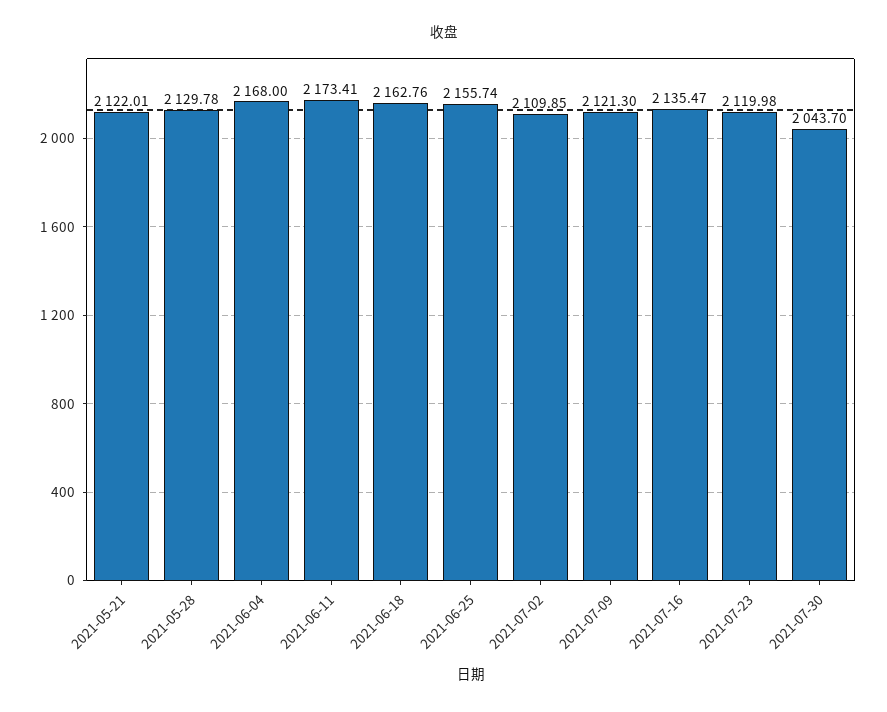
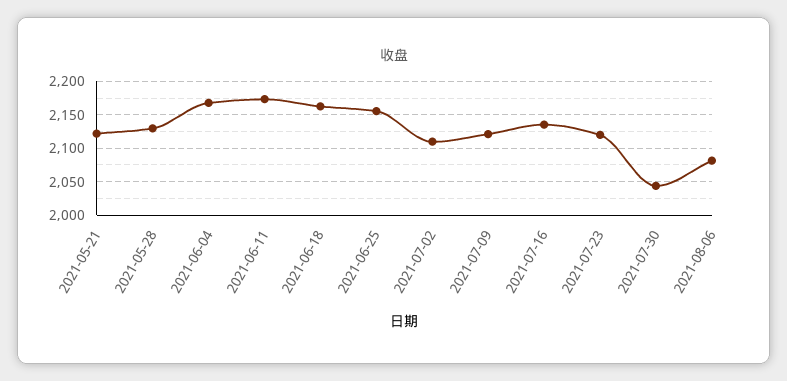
2021-08-06: none -> 2080

